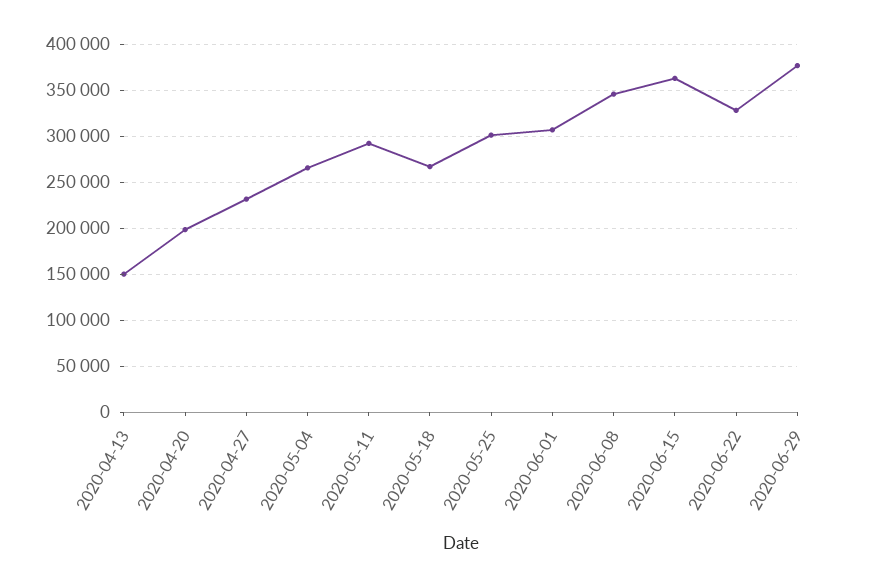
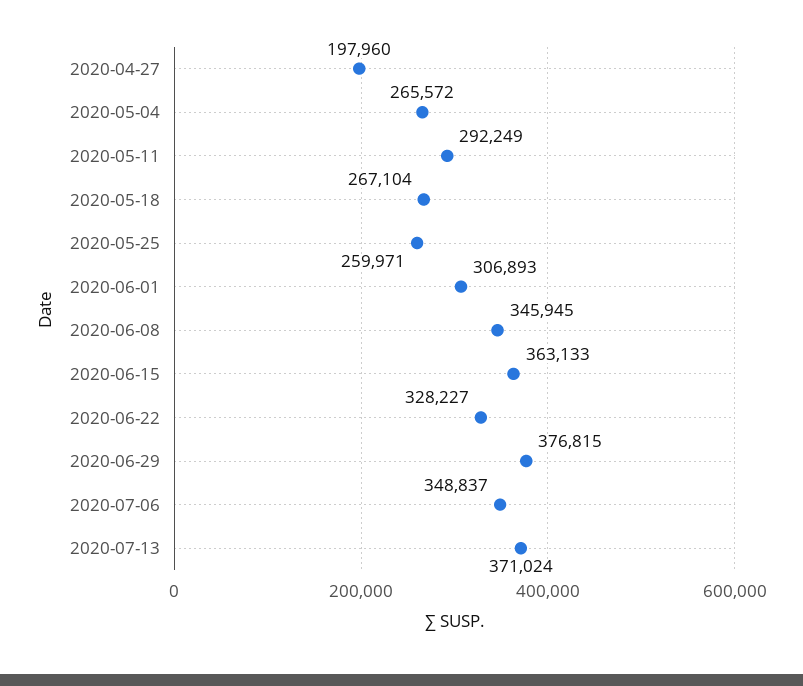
2020-04-13: 150000 -> none
2020-04-20: 200000 -> none
2020-04-27: 230000 -> 197960
2020-05-25: 300000 -> 259971
2020-07-06: none -> 348837
2020-07-13: none -> 371024

